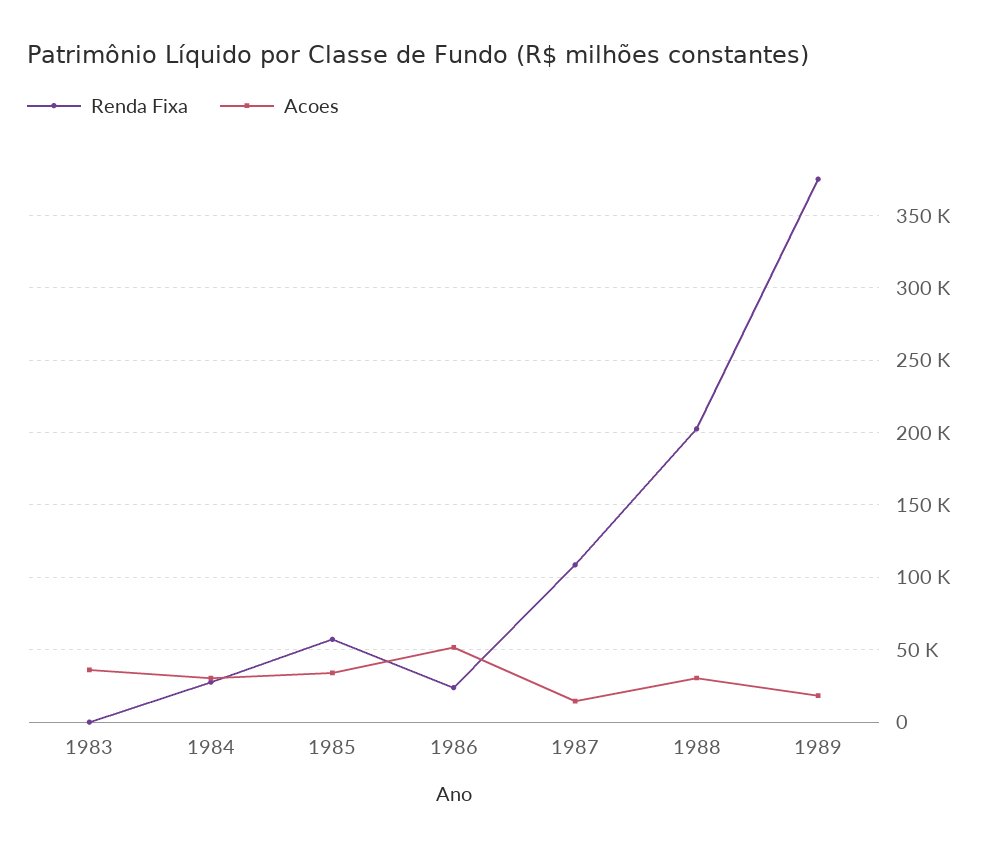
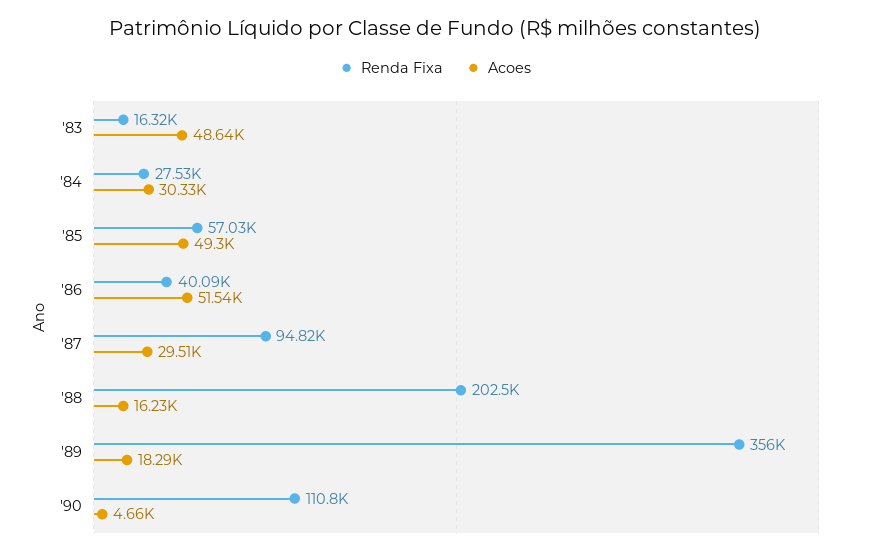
Renda Fixa, 1983: 0 -> 16320
Acoes, 1983: 35000 -> 48640
Acoes, 1985: 35000 -> 49300
Renda Fixa, 1986: 25000 -> 40090
Renda Fixa, 1987: 110000 -> 94820
Acoes, 1987: 15000 -> 29510
Acoes, 1988: 30000 -> 16230
Renda Fixa, 1989: 375000 -> 356000
Renda Fixa, '90: none -> 110800
Acoes, '90: none -> 4660

